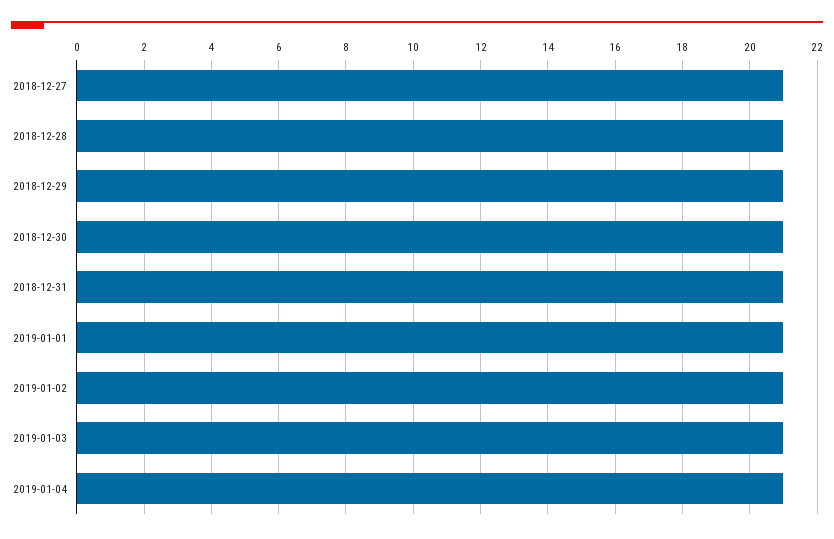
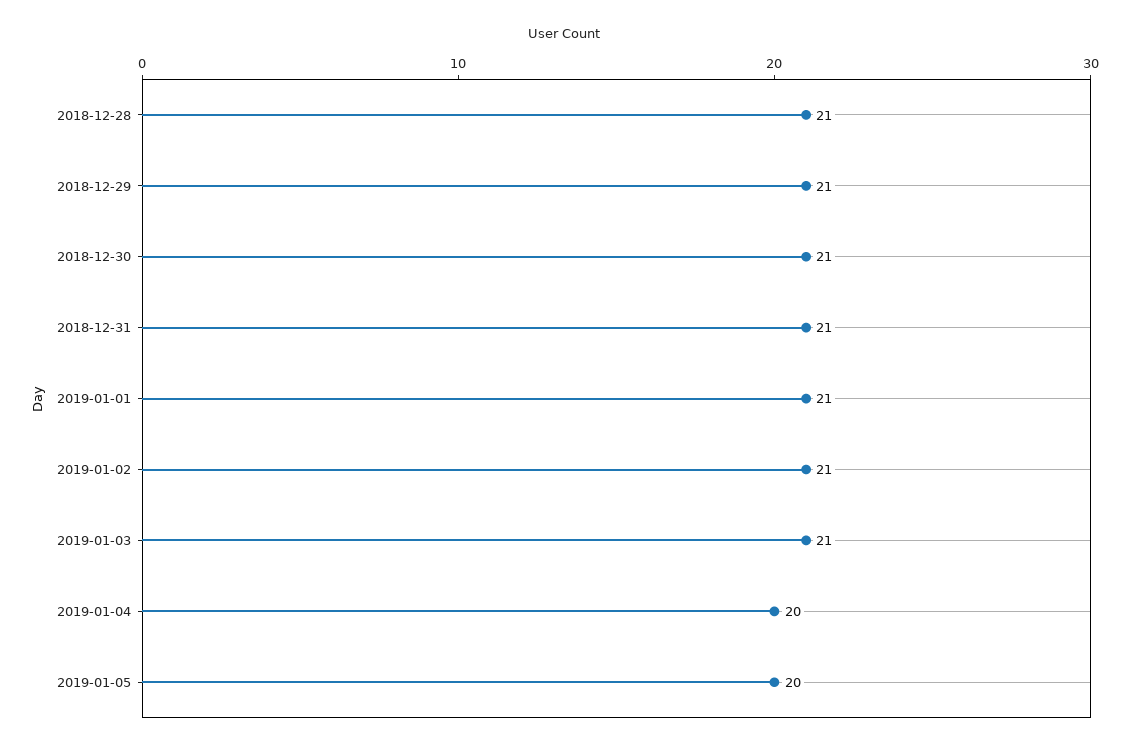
2018-12-27: 21 -> none
2019-01-04: 21 -> 20
2019-01-05: none -> 20

